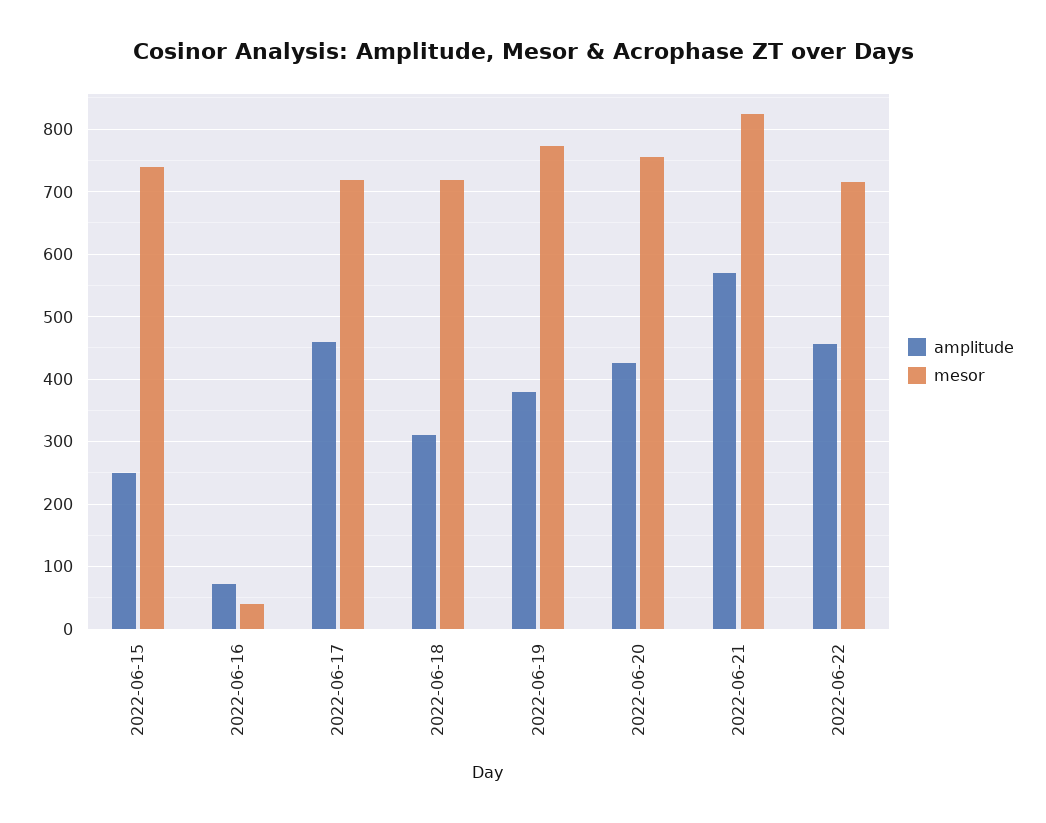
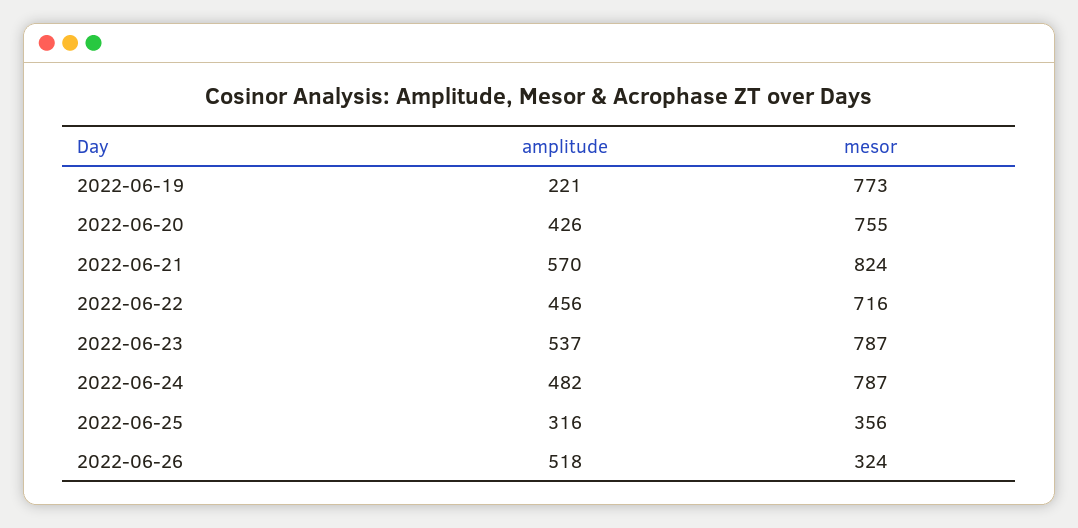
amplitude, 2022-06-15: 250 -> none
mesor, 2022-06-15: 740 -> none
amplitude, 2022-06-16: 70 -> none
mesor, 2022-06-16: 40 -> none
amplitude, 2022-06-17: 460 -> none
mesor, 2022-06-17: 720 -> none
amplitude, 2022-06-18: 310 -> none
mesor, 2022-06-18: 720 -> none
amplitude, 2022-06-19: 380 -> 221
amplitude, 2022-06-23: none -> 537
mesor, 2022-06-23: none -> 787
amplitude, 2022-06-24: none -> 482
mesor, 2022-06-24: none -> 787
amplitude, 2022-06-25: none -> 316
mesor, 2022-06-25: none -> 356
amplitude, 2022-06-26: none -> 518
mesor, 2022-06-26: none -> 324

